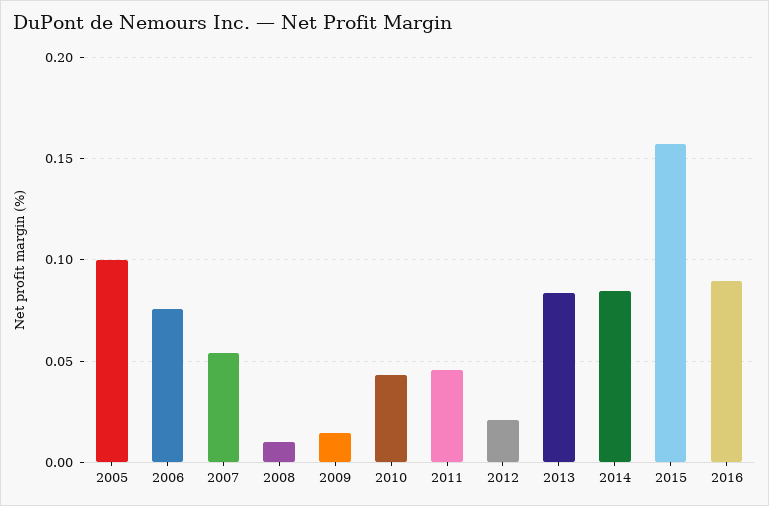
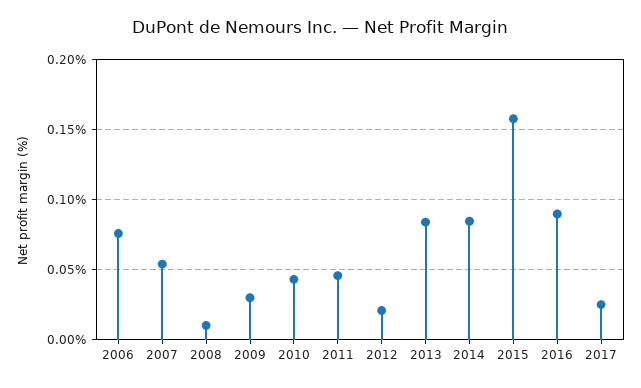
2005: 0.1 -> none
2009: 0.015 -> 0.03
2017: none -> 0.025

